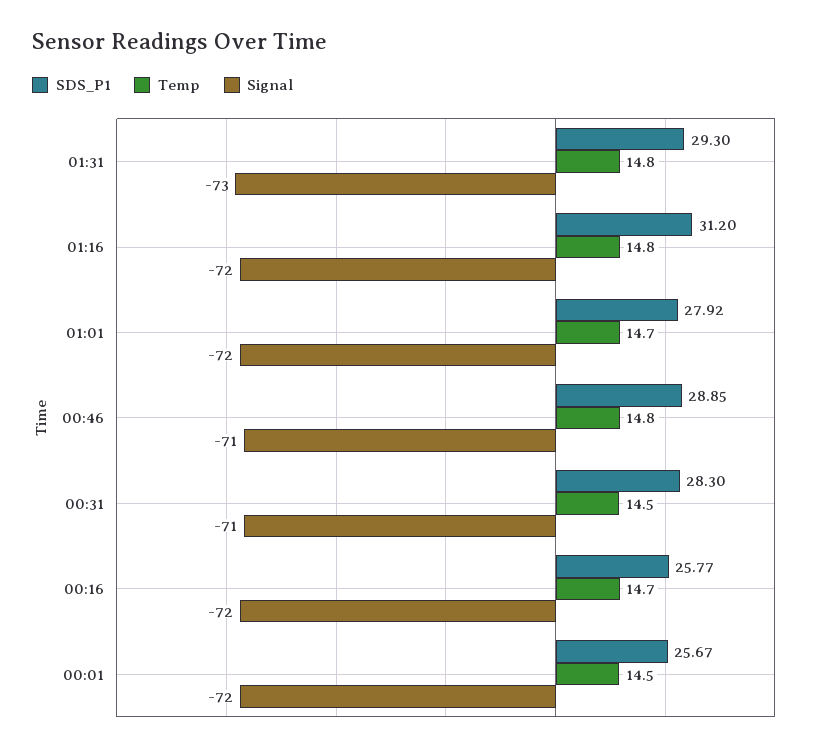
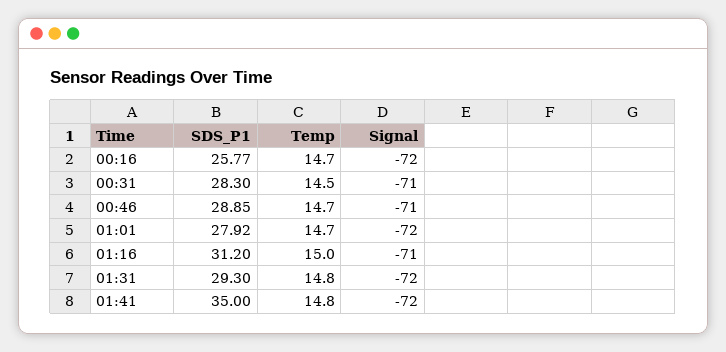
Signal, 01:31: -73 -> -72
Temp, 01:16: 14.8 -> 15
Signal, 01:16: -72 -> -71
Temp, 00:46: 14.8 -> 14.7
SDS_P1, 00:01: 25.67 -> none
Temp, 00:01: 14.5 -> none
Signal, 00:01: -72 -> none
SDS_P1, 01:41: none -> 35
Temp, 01:41: none -> 14.8
Signal, 01:41: none -> -72

